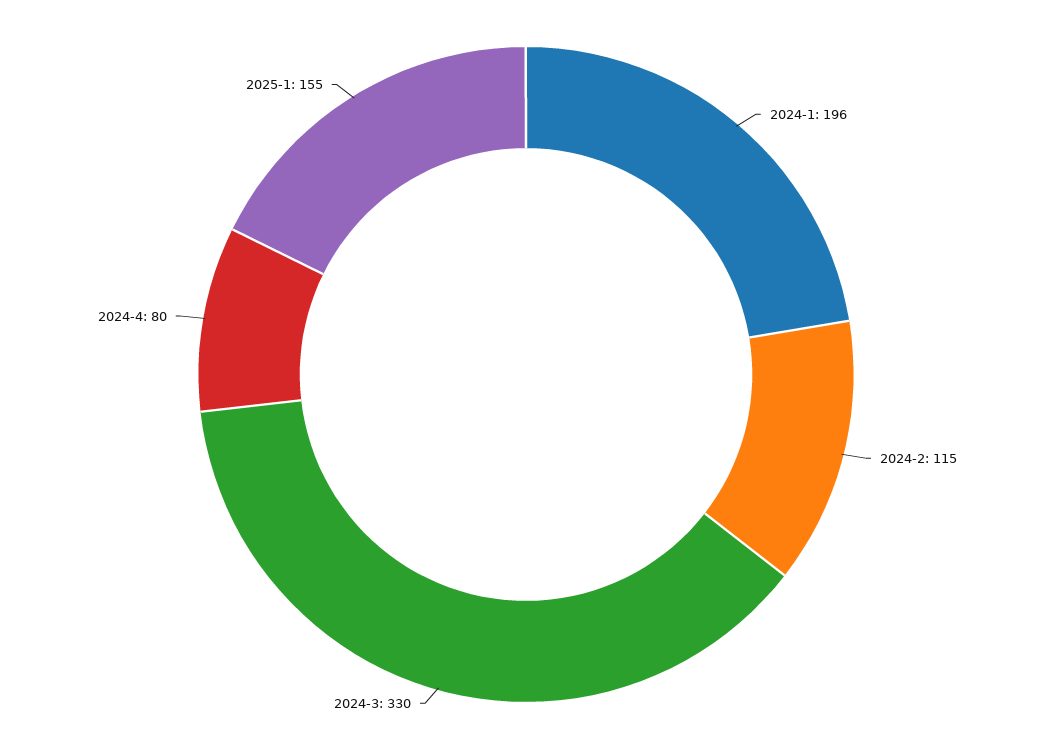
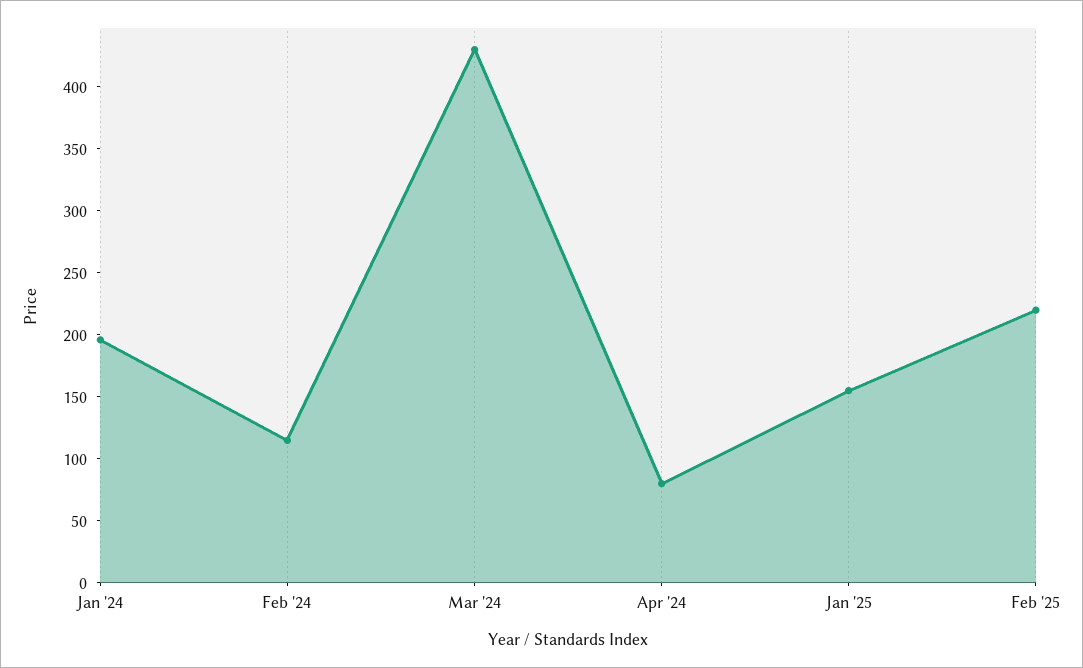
2024-3: 330 -> 430
Feb '25: none -> 220

